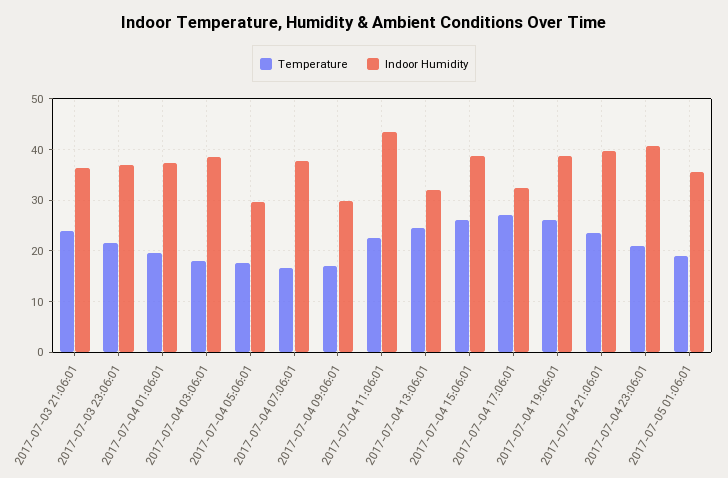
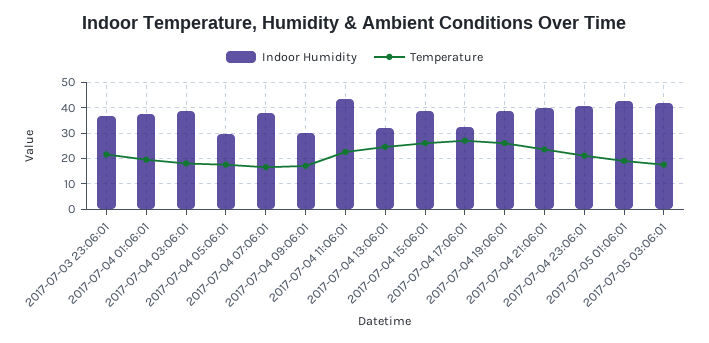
Temperature, 2017-07-03 21:06:01: 24 -> none
Indoor Humidity, 2017-07-03 21:06:01: 36 -> none
Indoor Humidity, 2017-07-05 01:06:01: 36 -> 42.5
Indoor Humidity, 2017-07-05 03:06:01: none -> 42.5
Temperature, 2017-07-05 03:06:01: none -> 17.5

